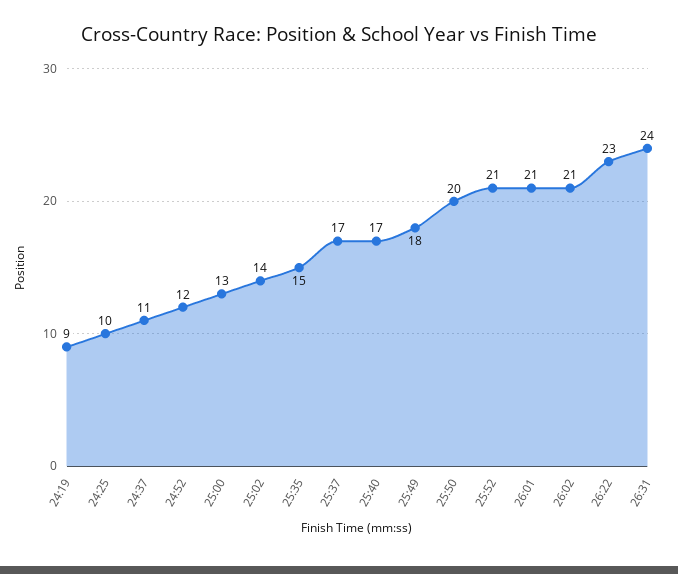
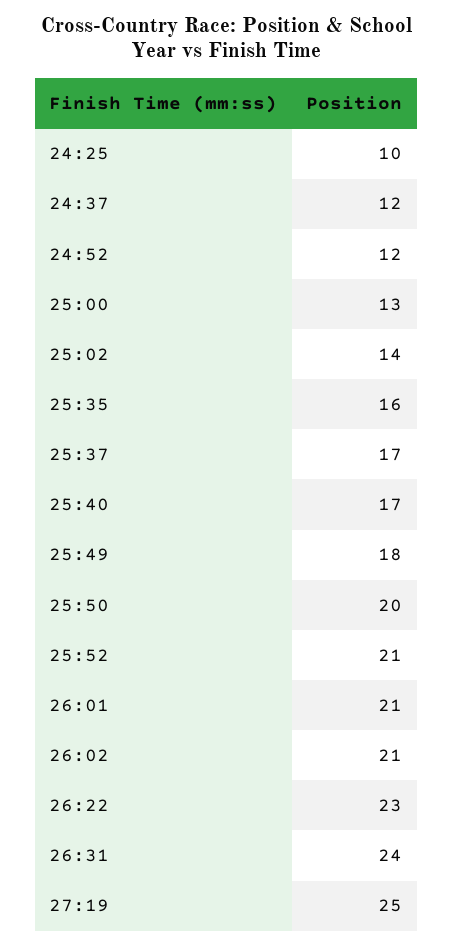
24:19: 9 -> none
24:37: 11 -> 12
25:35: 15 -> 16
27:19: none -> 25

